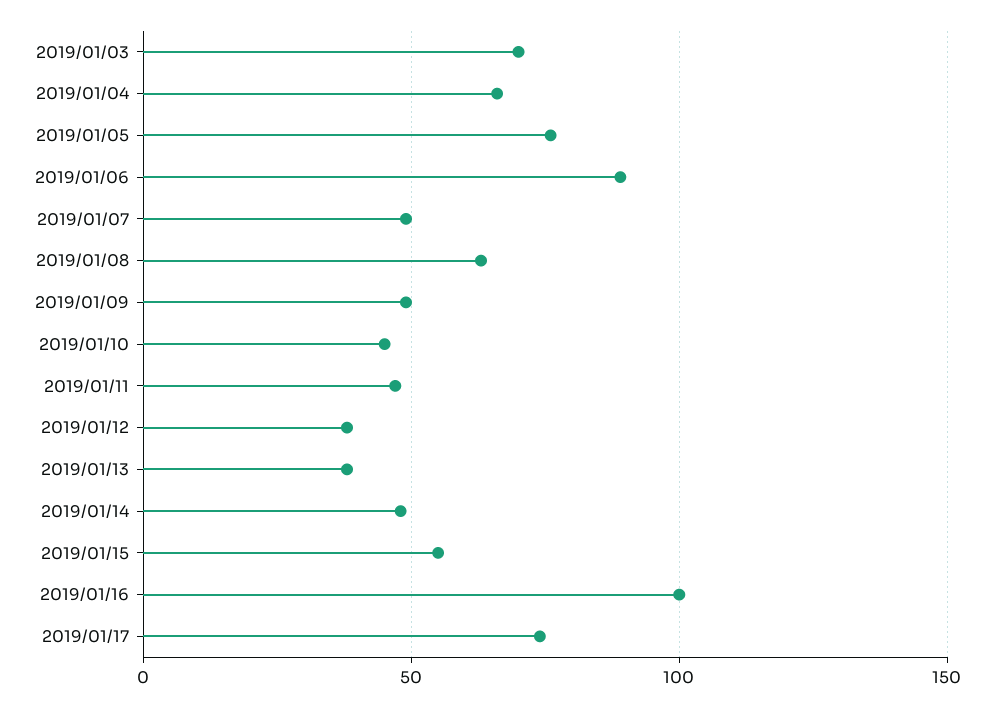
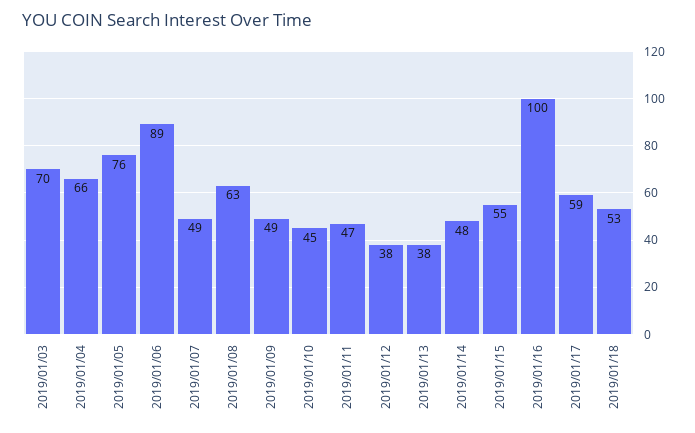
2019/01/17: 75 -> 59
2019/01/18: none -> 53

